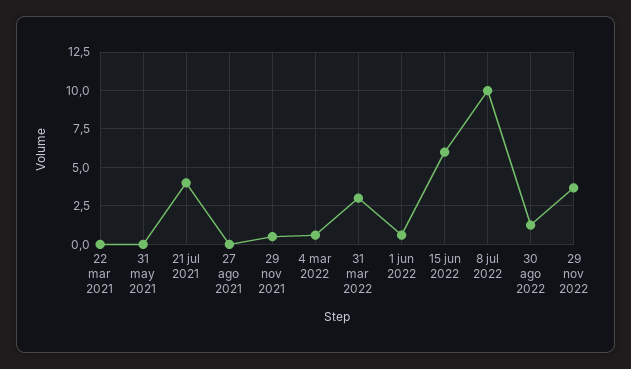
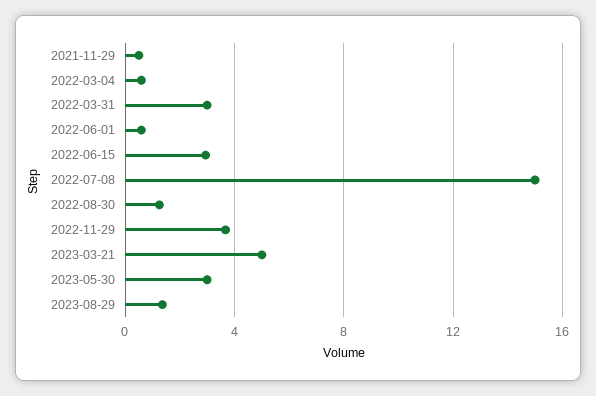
22 mar 2021: 0 -> none
31 may 2021: 0 -> none
21 jul 2021: 4 -> none
27 ago 2021: 0 -> none
15 jun 2022: 6 -> 3
8 jul 2022: 10 -> 15
2023-03-21: none -> 5
2023-05-30: none -> 3
2023-08-29: none -> 1.5

